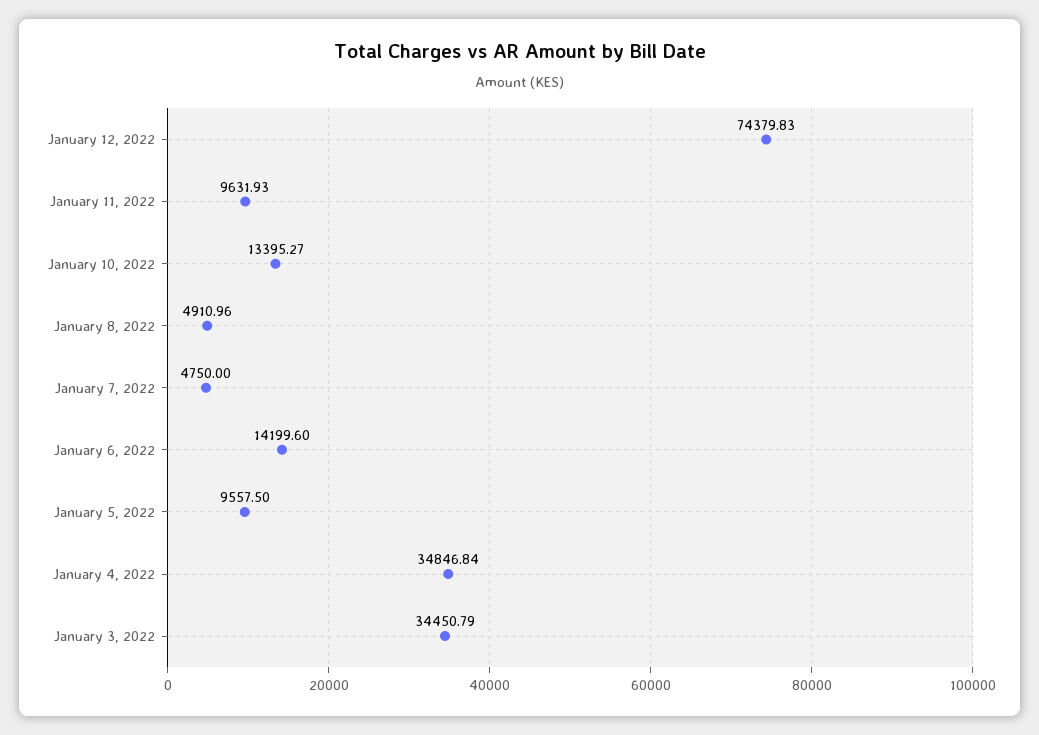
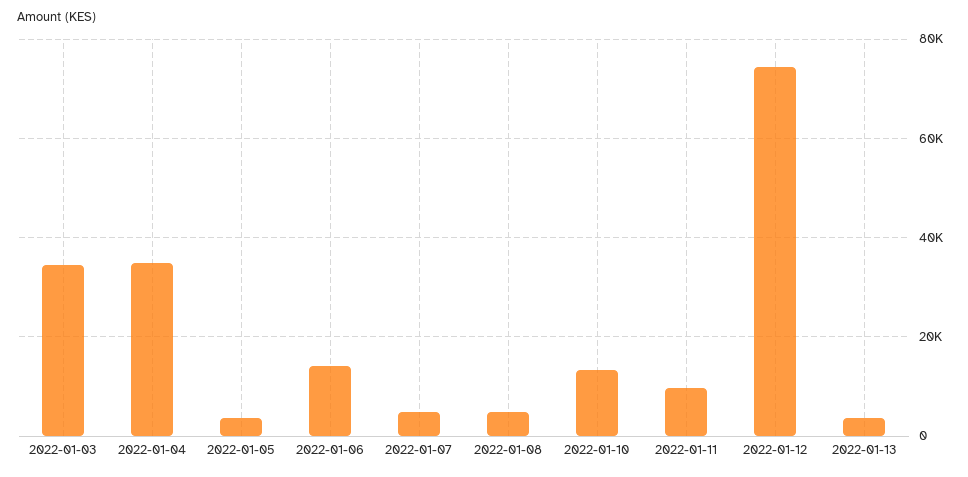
January 5, 2022: 9557.5 -> 4000
2022-01-13: none -> 4000

